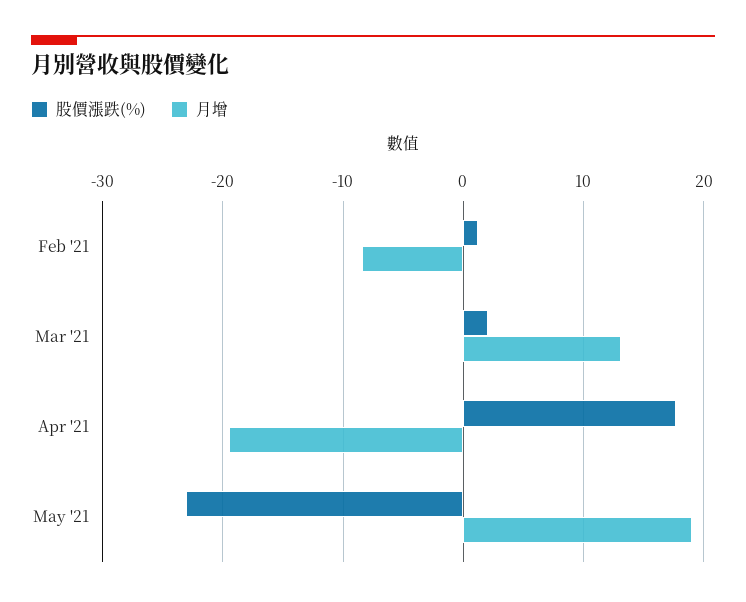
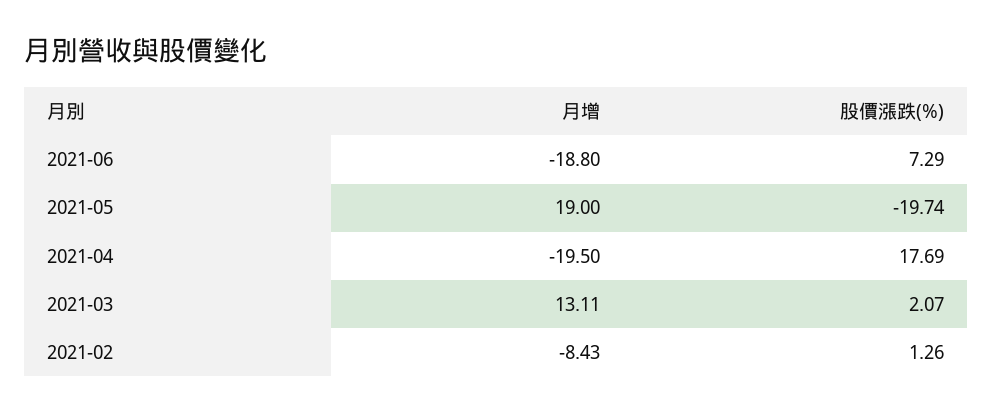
股價漲跌(%), May '21: -23 -> -19.74
月增, 2021-06: none -> -18.8
股價漲跌(%), 2021-06: none -> 7.29

